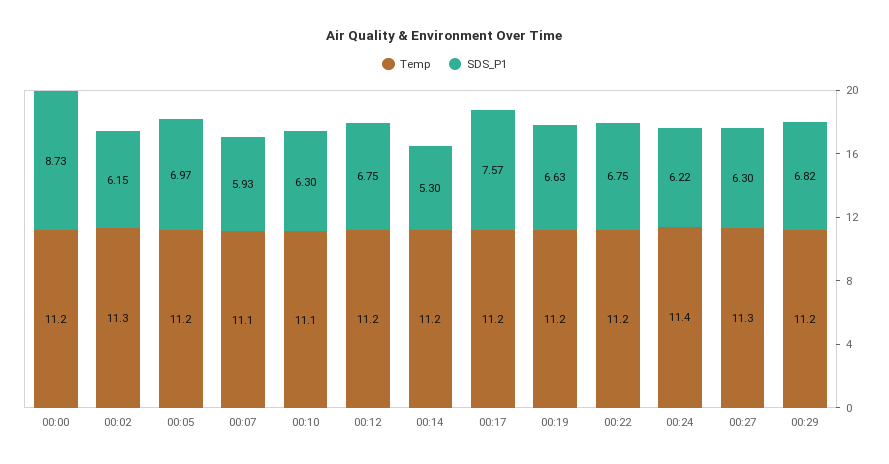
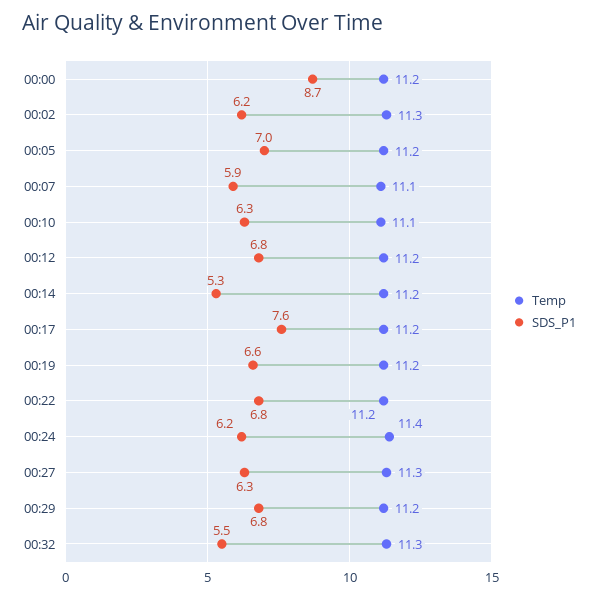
Temp, 00:32: none -> 11.3
SDS_P1, 00:32: none -> 5.5

